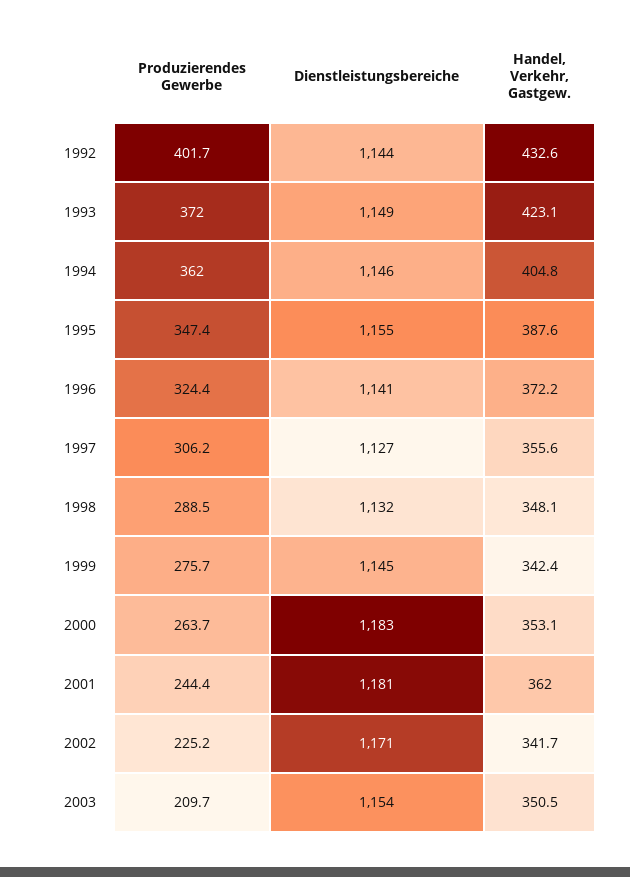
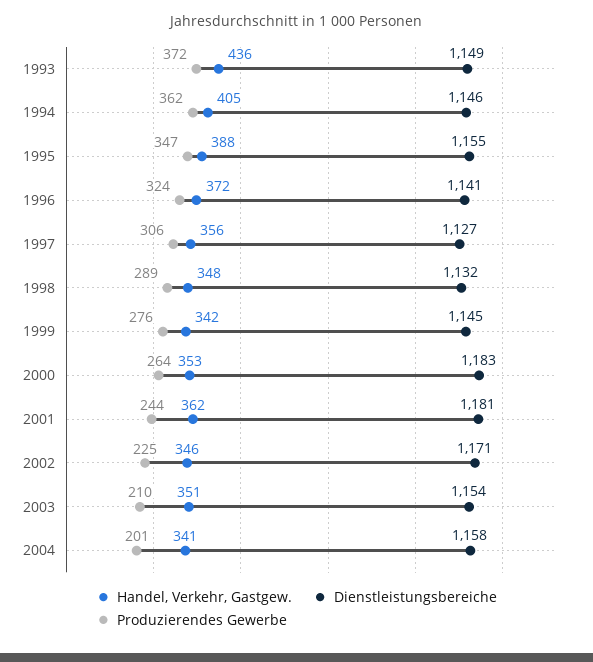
Produzierendes Gewerbe, 1992: 401.7 -> none
Dienstleistungsbereiche, 1992: 1144 -> none
Handel, Verkehr, Gastgew., 1992: 432.6 -> none
Handel, Verkehr, Gastgew., 1993: 423.1 -> 436
Handel, Verkehr, Gastgew., 2002: 341.7 -> 346
Handel, Verkehr, Gastgew., 2004: none -> 341
Dienstleistungsbereiche, 2004: none -> 1158
Produzierendes Gewerbe, 2004: none -> 201

